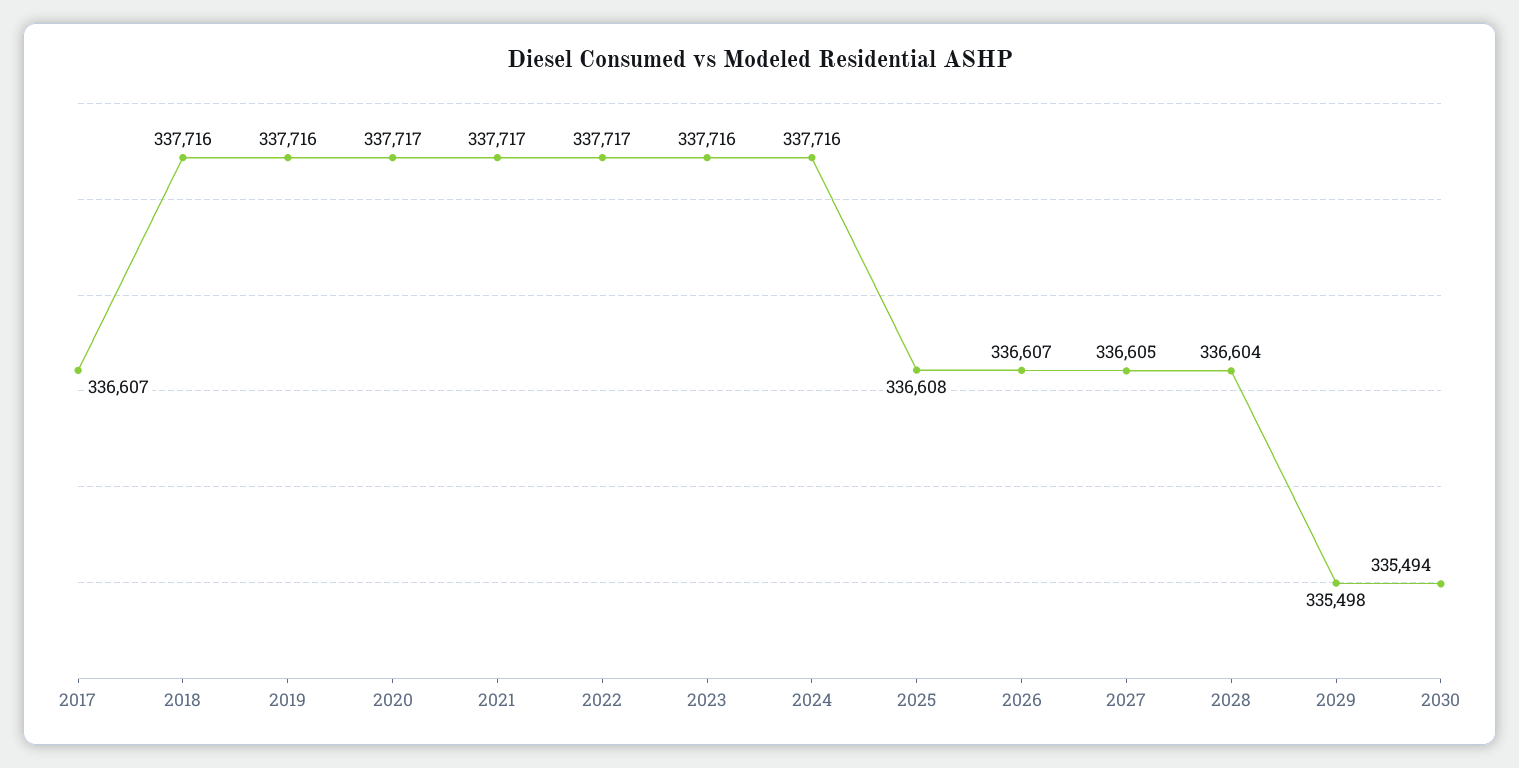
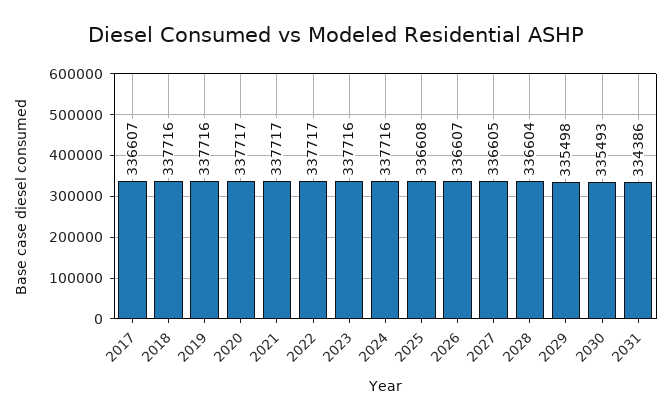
2030: 335494 -> 335493
2031: none -> 334386

